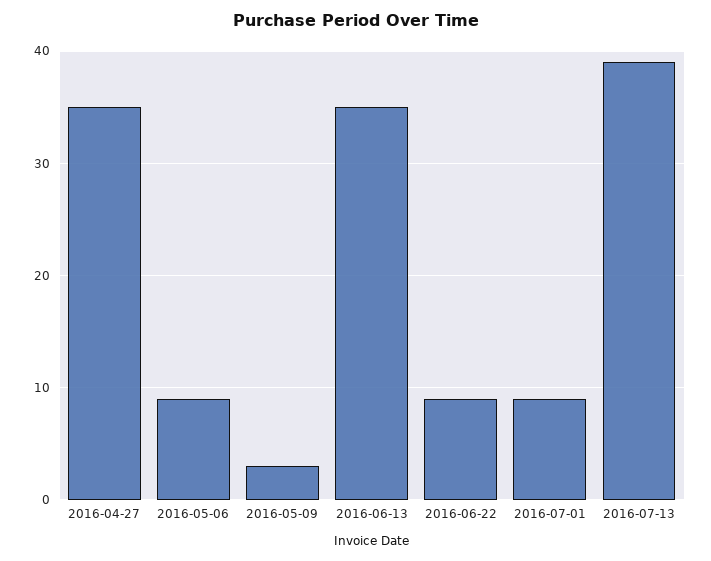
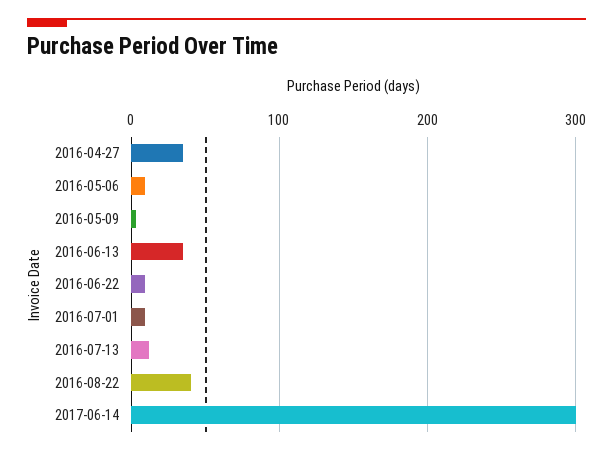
2016-07-13: 39 -> 10
2016-08-22: none -> 40
2017-06-14: none -> 300

